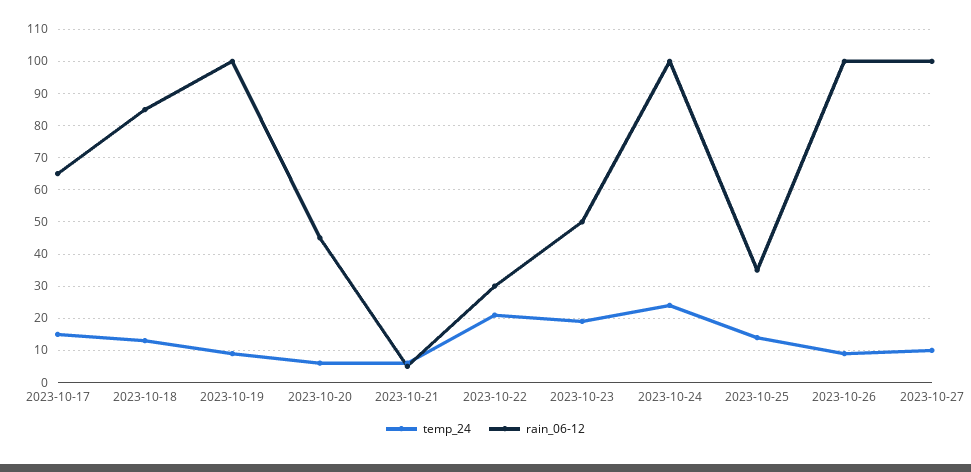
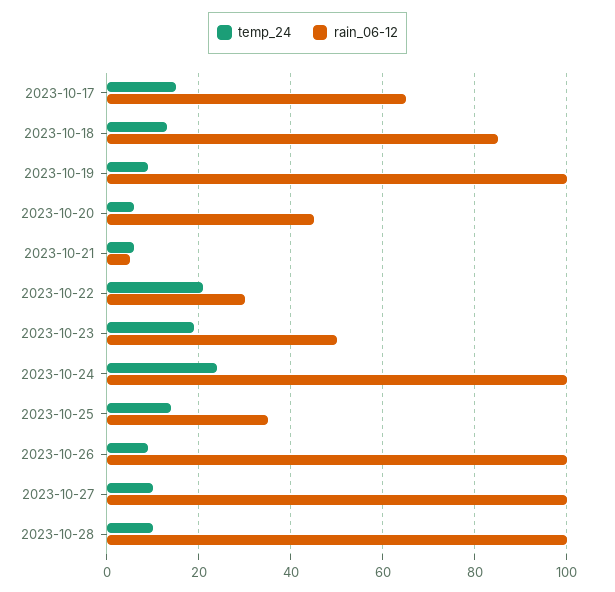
temp_24, 2023-10-28: none -> 10
rain_06-12, 2023-10-28: none -> 100

